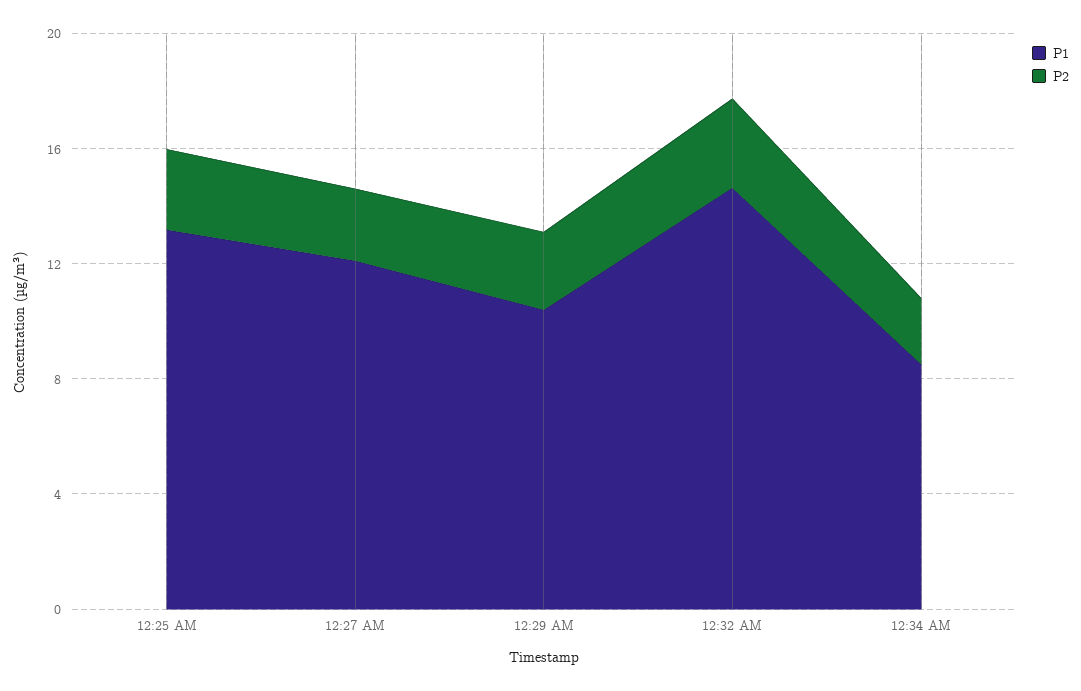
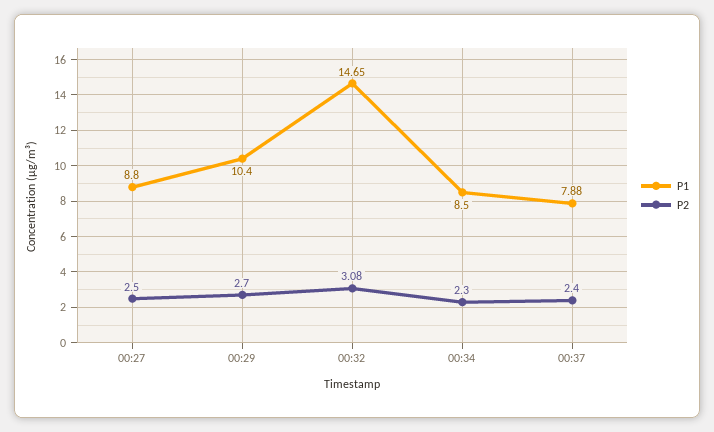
P1, 12:25 AM: 13 -> none
P2, 12:25 AM: 3 -> none
P1, 12:27 AM: 12 -> 8.8
P1, 00:37: none -> 7.88
P2, 00:37: none -> 2.4

